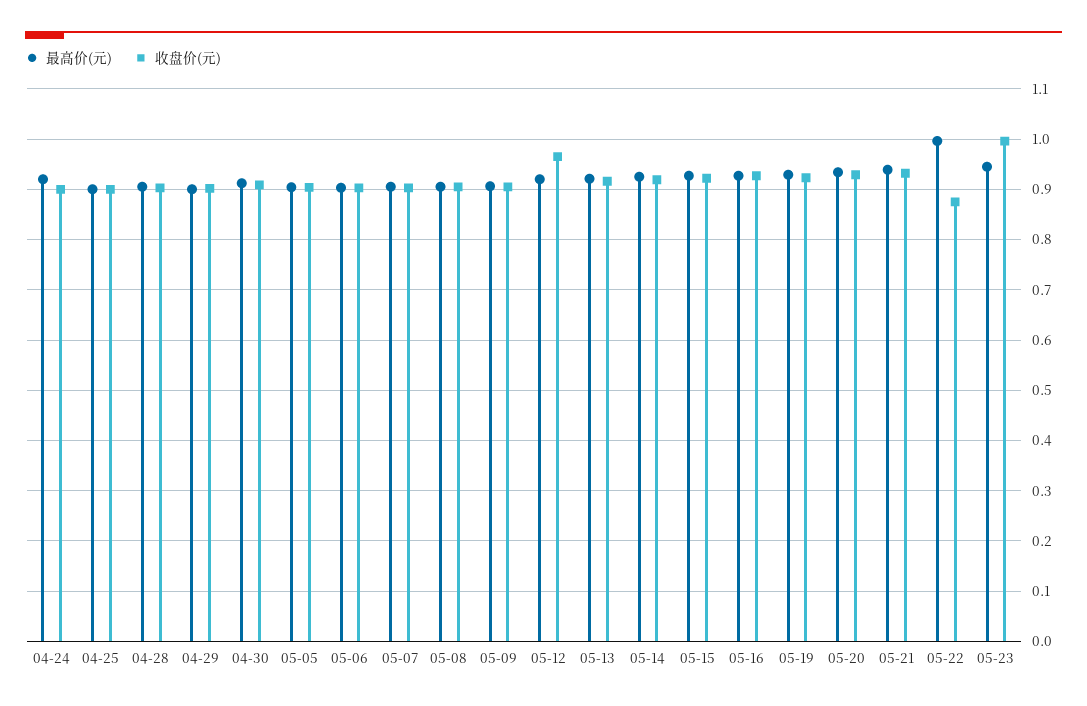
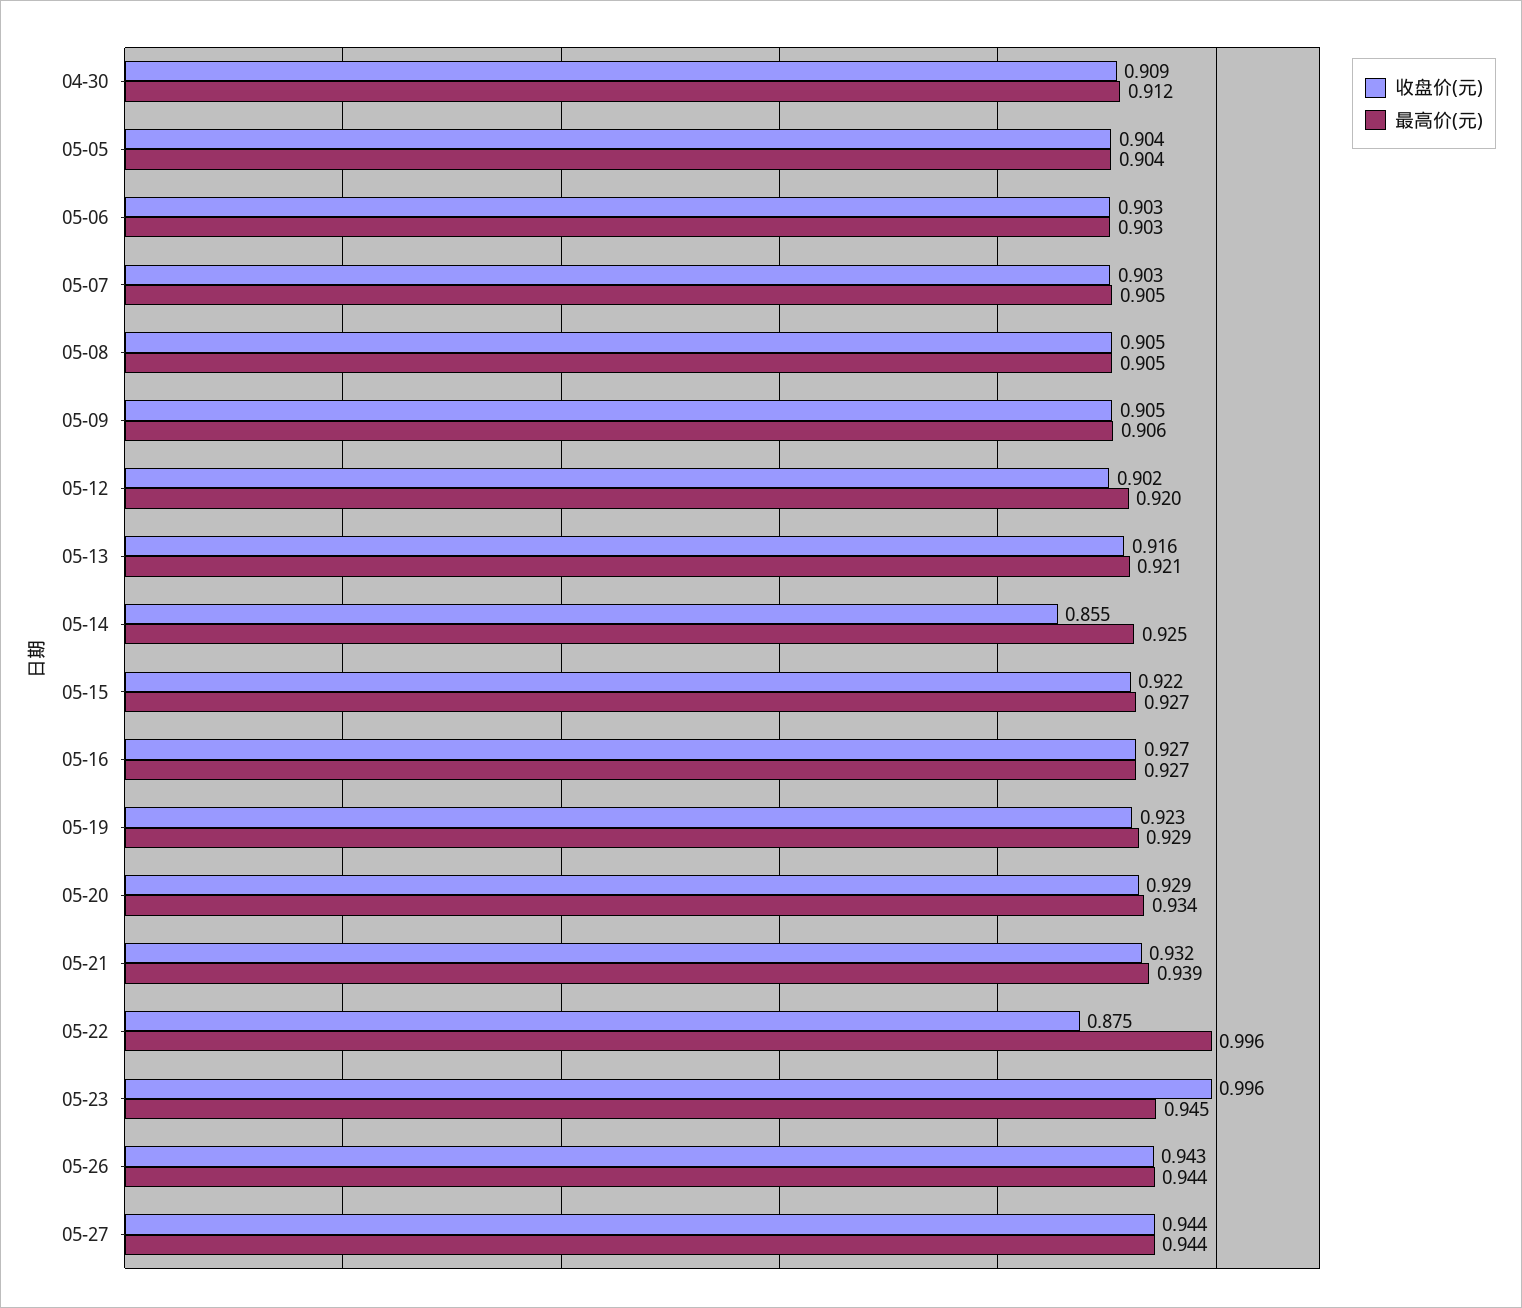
最高价(元), 04-24: 0.92 -> none
收盘价(元), 04-24: 0.9 -> none
最高价(元), 04-25: 0.9 -> none
收盘价(元), 04-25: 0.9 -> none
最高价(元), 04-28: 0.9 -> none
收盘价(元), 04-28: 0.9 -> none
最高价(元), 04-29: 0.9 -> none
收盘价(元), 04-29: 0.9 -> none
收盘价(元), 05-12: 0.96 -> 0.902
收盘价(元), 05-14: 0.92 -> 0.855
收盘价(元), 05-26: none -> 0.943
最高价(元), 05-26: none -> 0.944
收盘价(元), 05-27: none -> 0.944
最高价(元), 05-27: none -> 0.944

